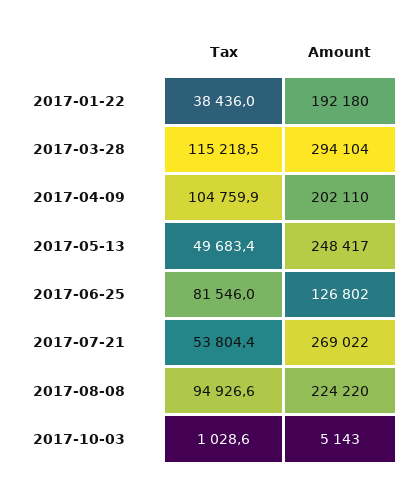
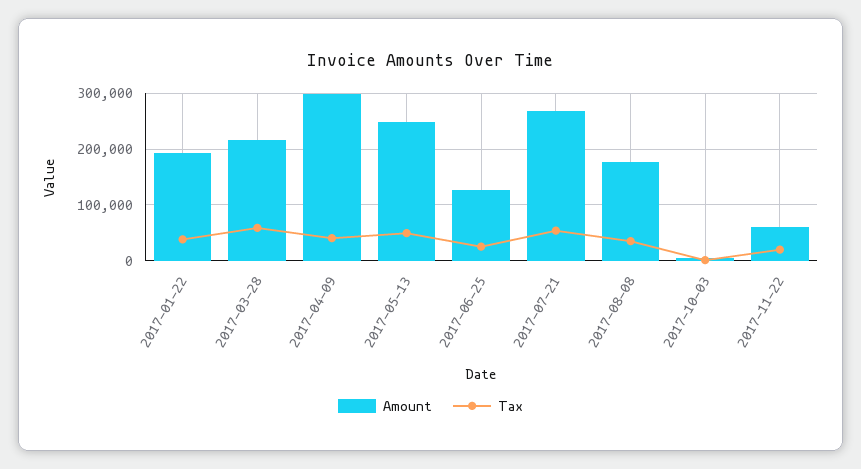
Tax, 2017-03-28: 115218.5 -> 60000
Amount, 2017-03-28: 294104 -> 220000
Tax, 2017-04-09: 104759.9 -> 40000
Amount, 2017-04-09: 202110 -> 300000
Tax, 2017-06-25: 81546 -> 20000
Tax, 2017-08-08: 94926.6 -> 40000
Amount, 2017-08-08: 224220 -> 180000
Amount, 2017-11-22: none -> 60000
Tax, 2017-11-22: none -> 20000

